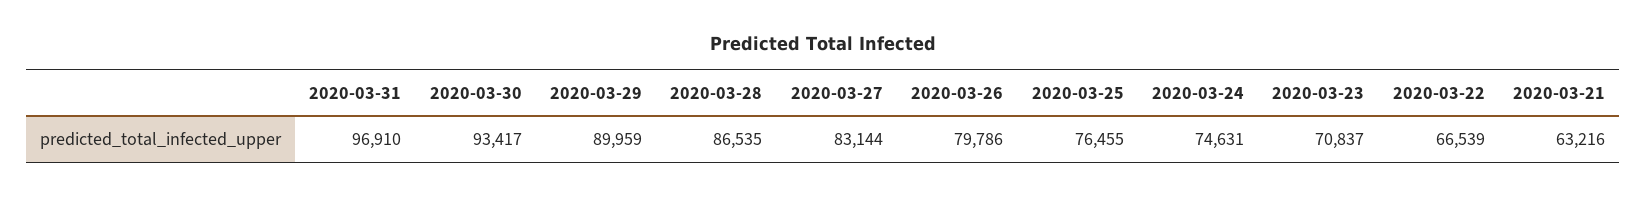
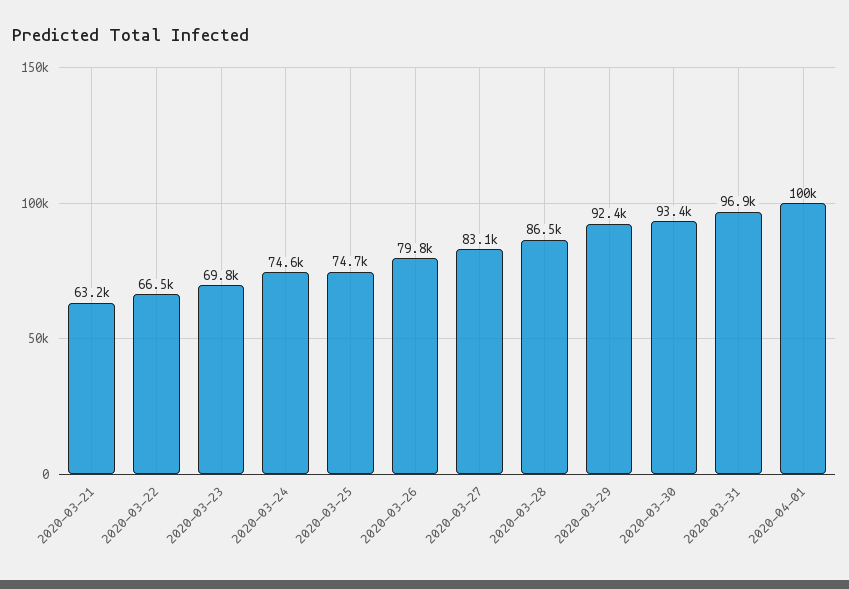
2020-03-29: 89959 -> 92400
2020-03-25: 76455 -> 74700
2020-03-23: 70837 -> 69800
2020-04-01: none -> 100000

